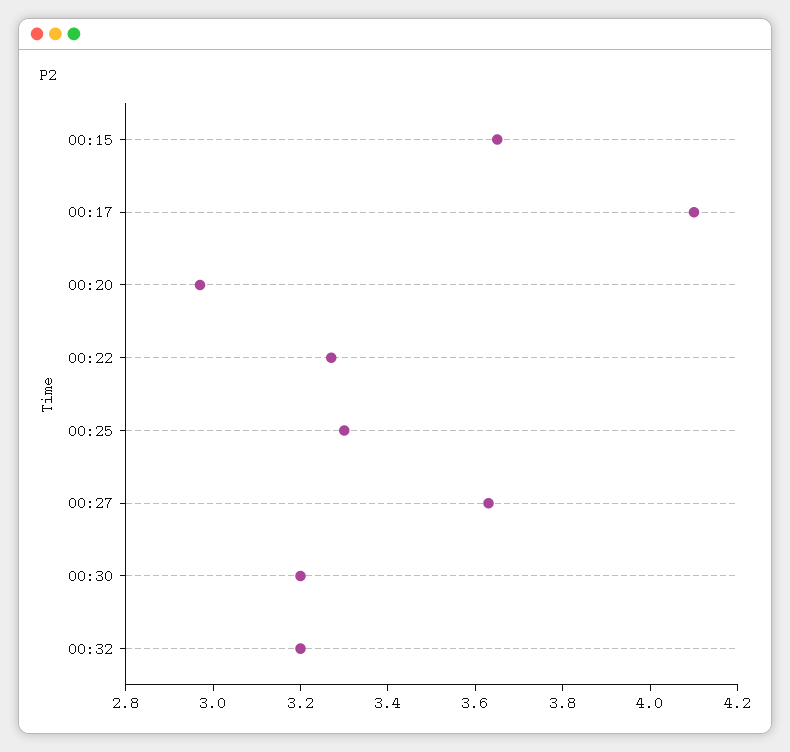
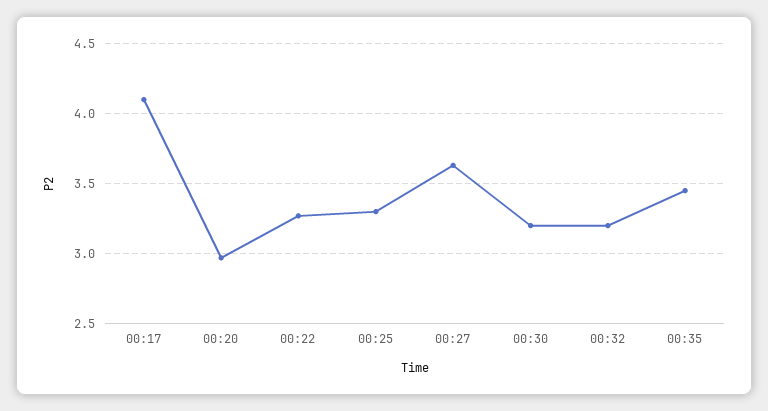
00:15: 3.65 -> none
00:35: none -> 3.45

